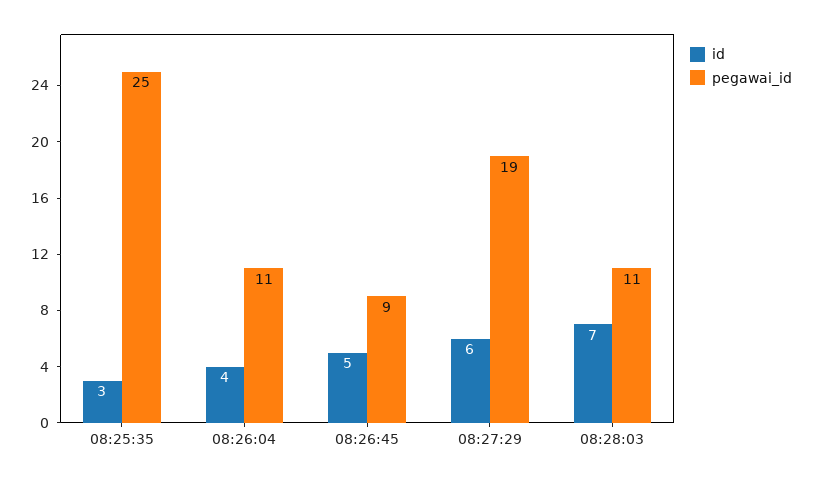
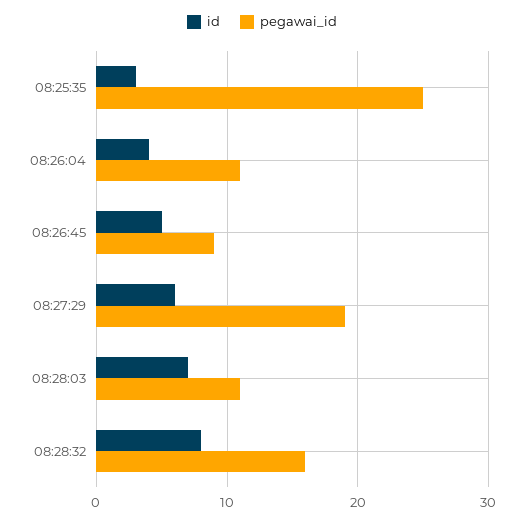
id, 08:28:32: none -> 8
pegawai_id, 08:28:32: none -> 16

